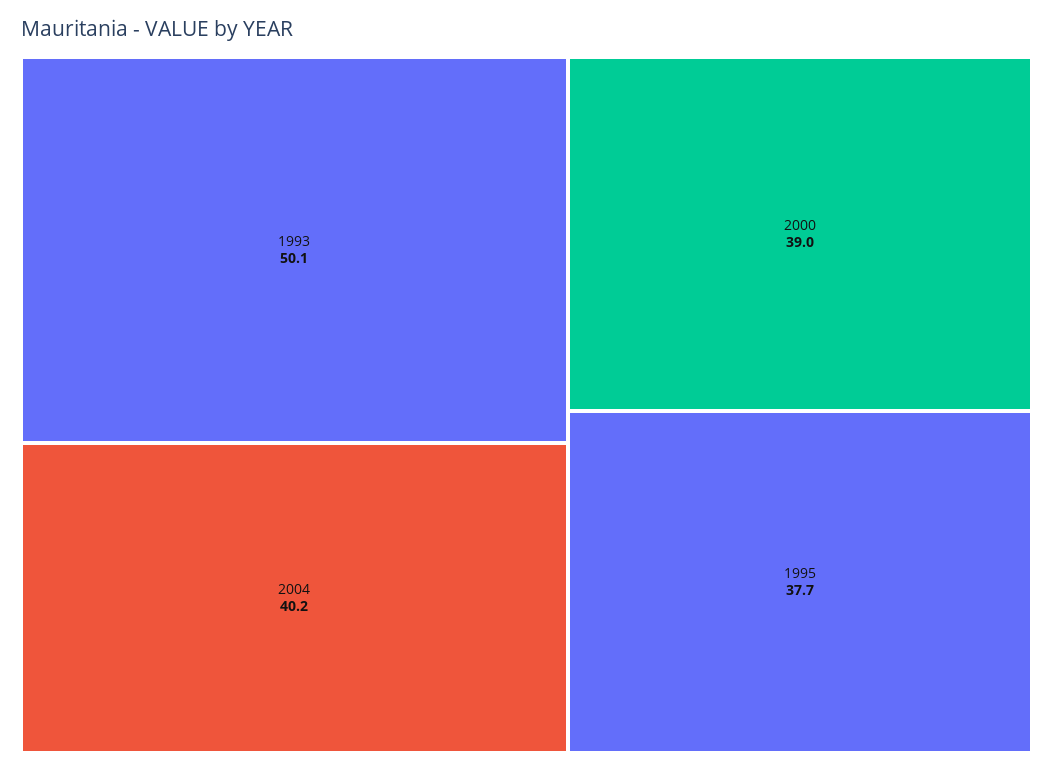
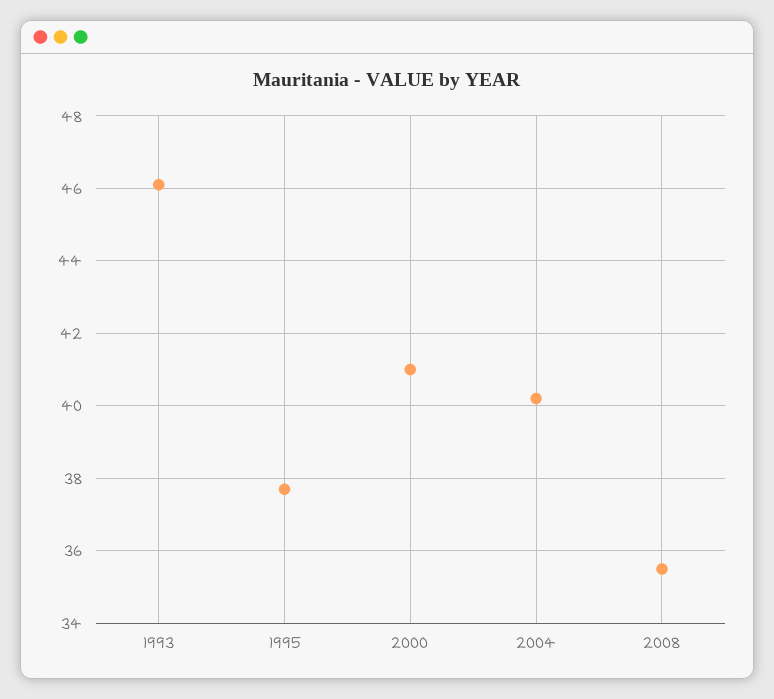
1993: 50.1 -> 46
2000: 39 -> 41
2008: none -> 35.5

